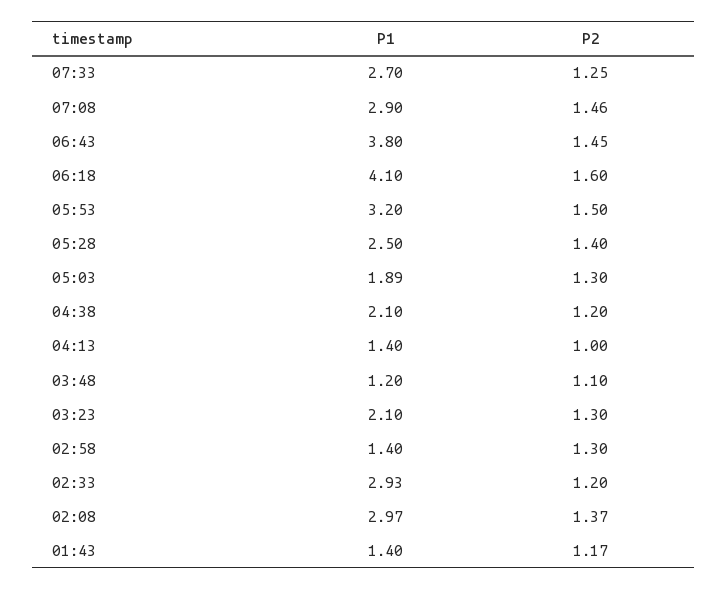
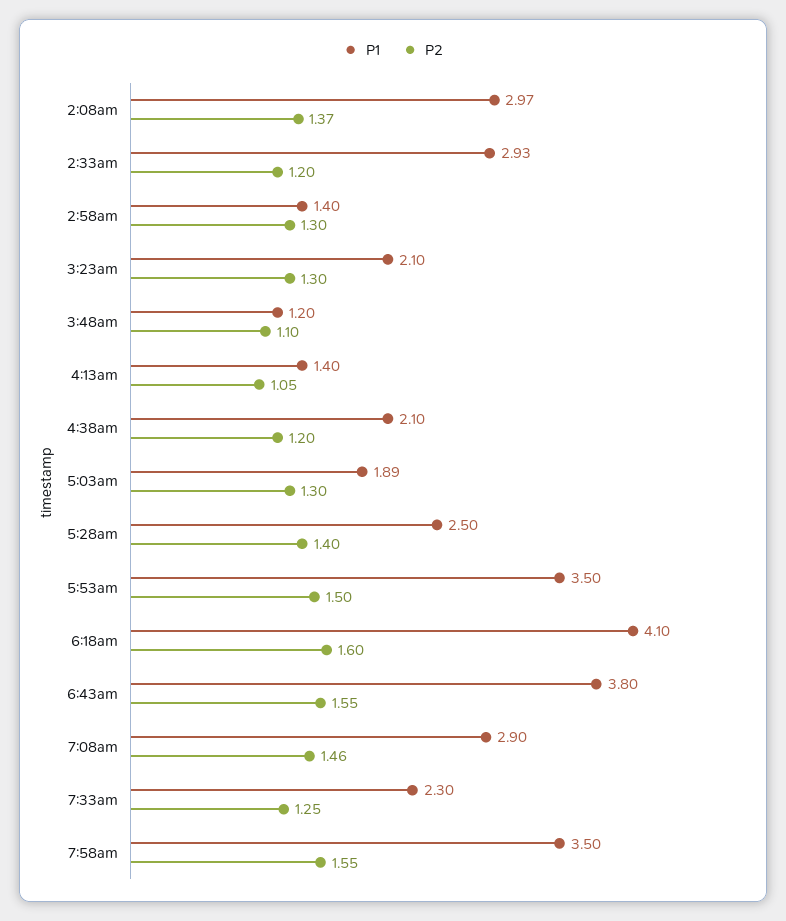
P1, 07:33: 2.7 -> 2.3
P2, 06:43: 1.45 -> 1.55
P1, 05:53: 3.2 -> 3.5
P2, 04:13: 1 -> 1.05
P1, 01:43: 1.4 -> none
P2, 01:43: 1.17 -> none
P1, 7:58am: none -> 3.5
P2, 7:58am: none -> 1.55

